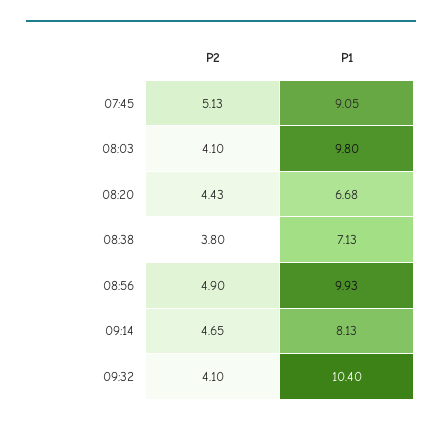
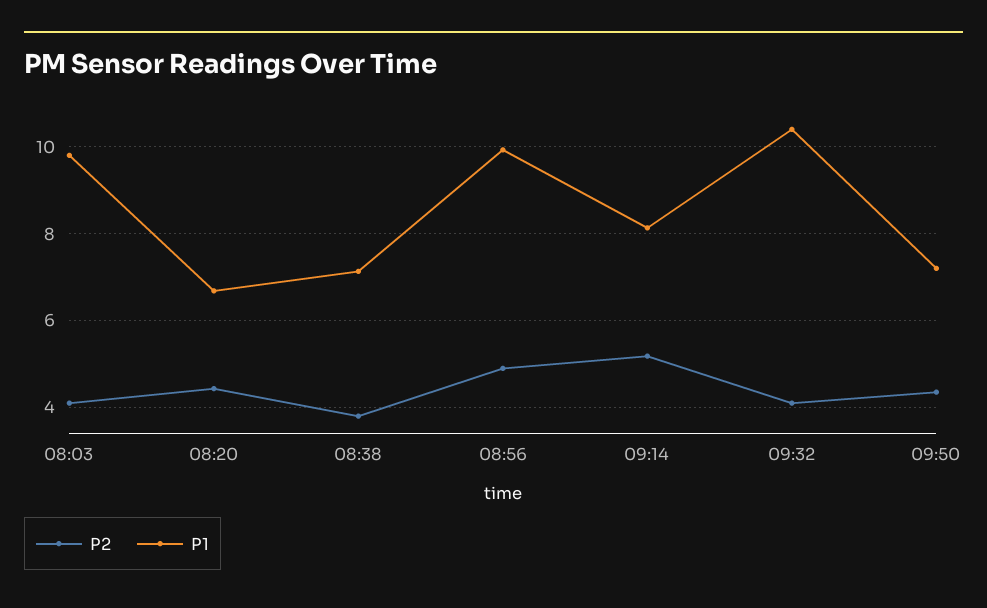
P2, 07:45: 5.13 -> none
P1, 07:45: 9.05 -> none
P2, 09:14: 4.65 -> 5.2
P2, 09:50: none -> 4.4
P1, 09:50: none -> 7.2

